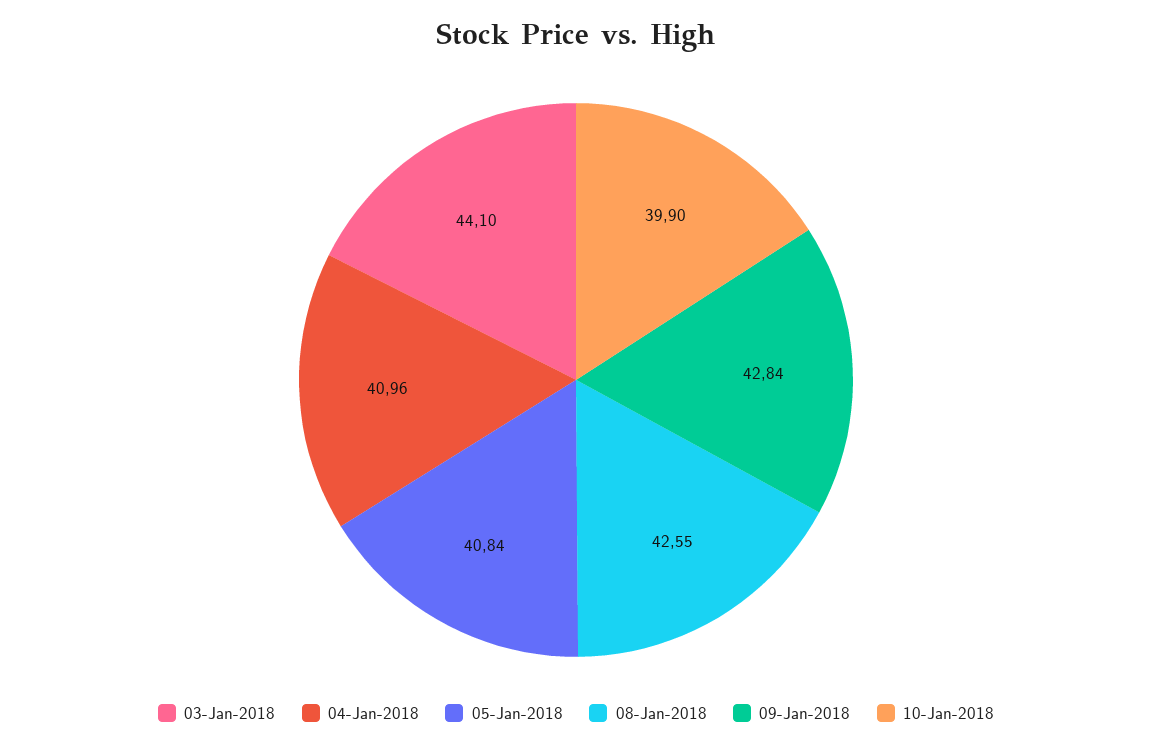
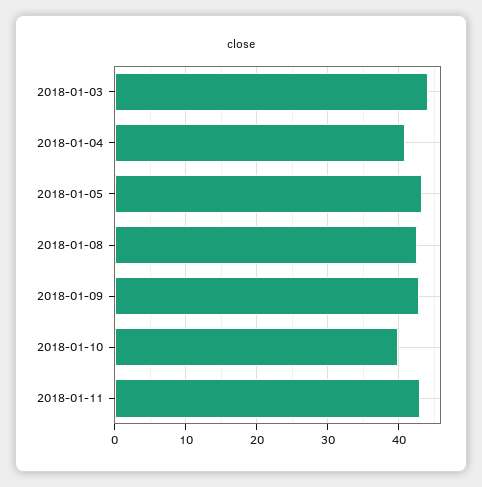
05-Jan-2018: 40.84 -> 43
2018-01-11: none -> 43

